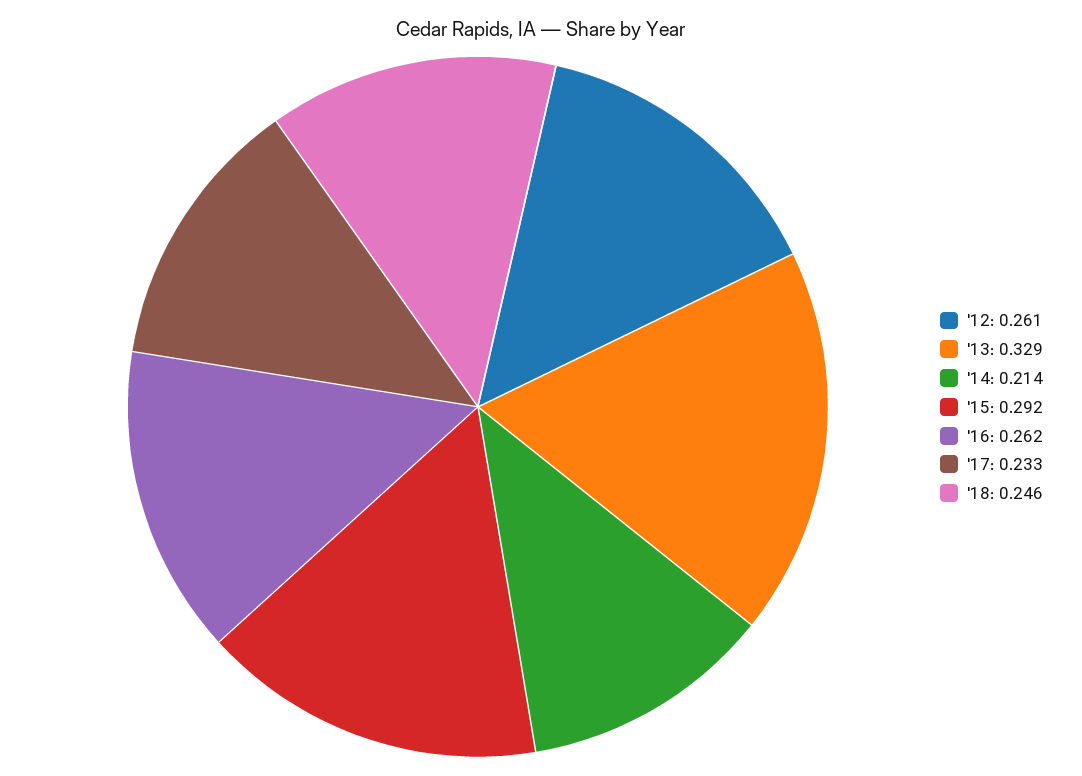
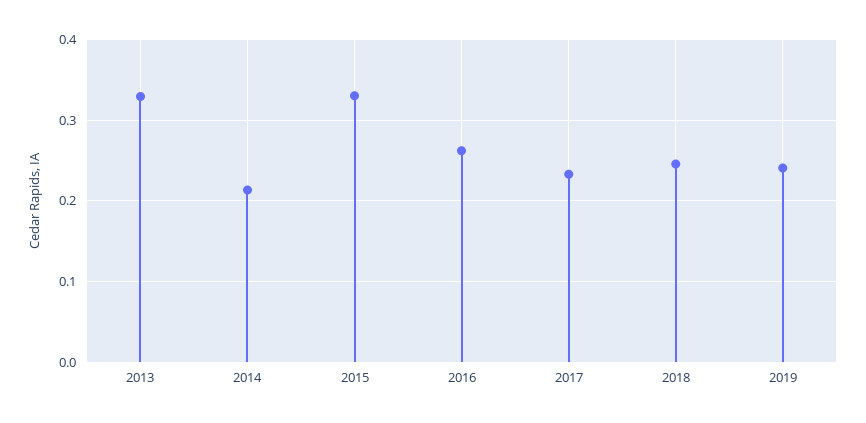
'12: 0.261 -> none
'15: 0.292 -> 0.33
2019: none -> 0.24

